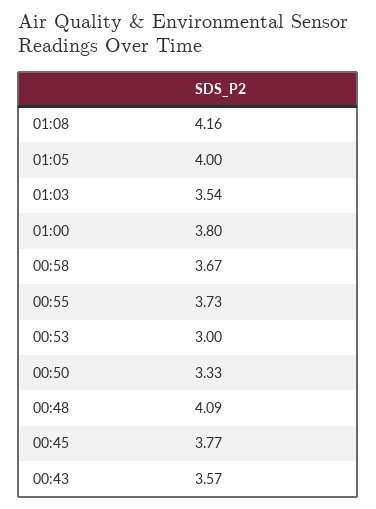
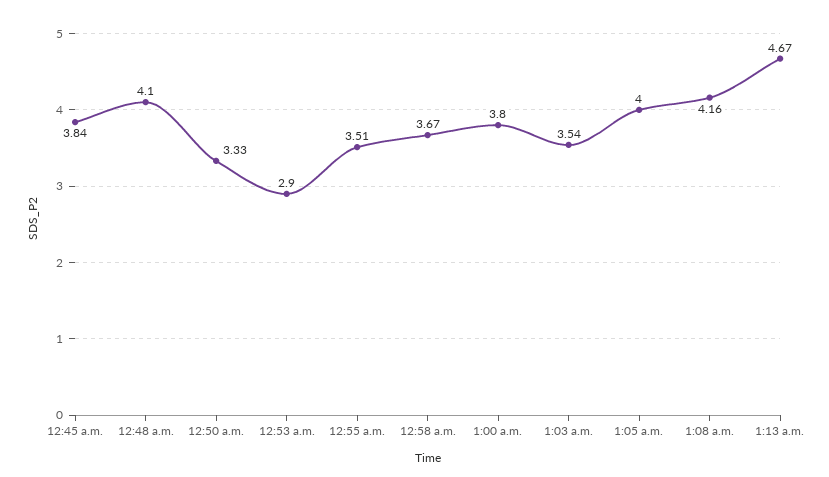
00:55: 3.73 -> 3.51
00:53: 3 -> 2.9
00:48: 4.09 -> 4.1
00:45: 3.77 -> 3.84
00:43: 3.57 -> none
1:13 a.m.: none -> 4.67

